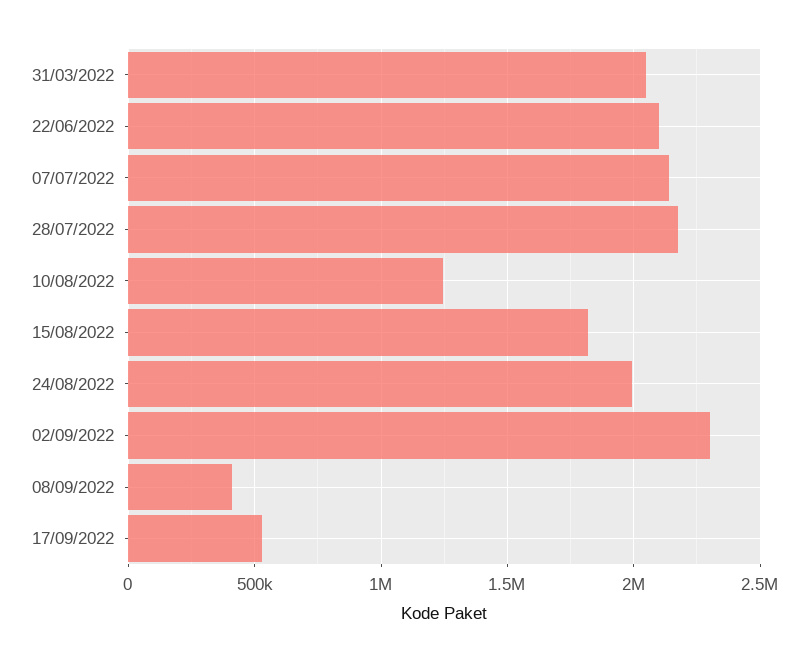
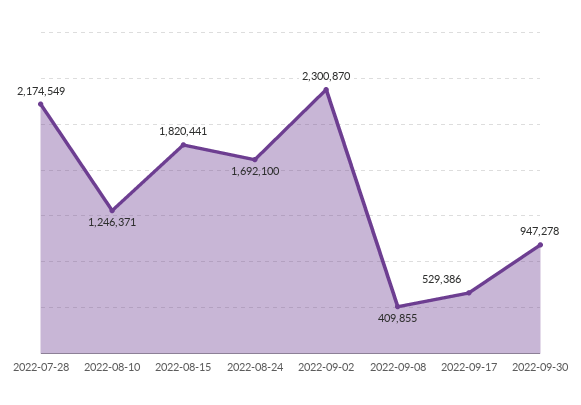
31/03/2022: 2050000 -> none
22/06/2022: 2100000 -> none
07/07/2022: 2150000 -> none
24/08/2022: 2000000 -> 1692100
2022-09-30: none -> 947278

